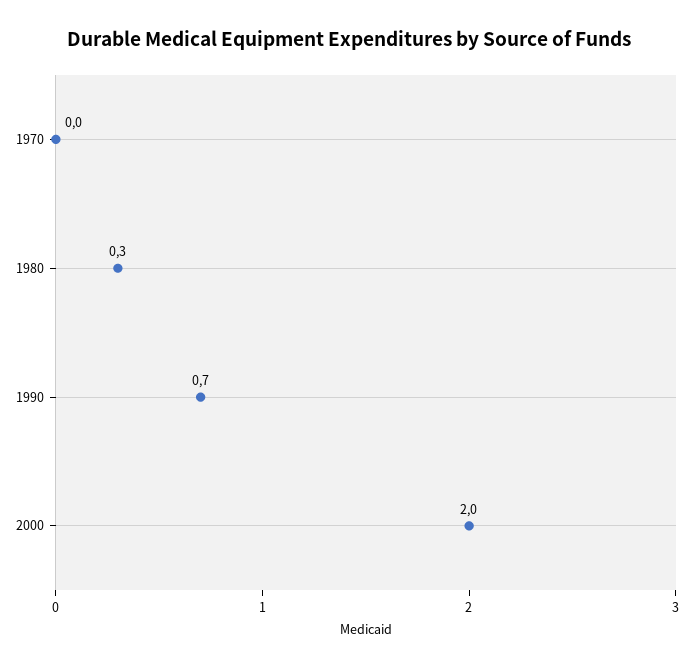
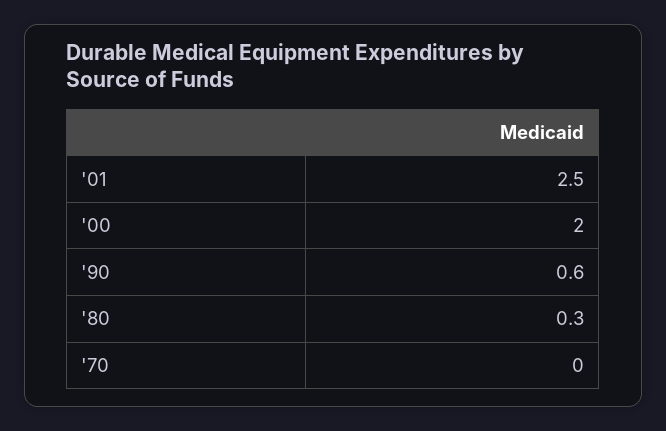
1990: 0.7 -> 0.6
'01: none -> 2.5

